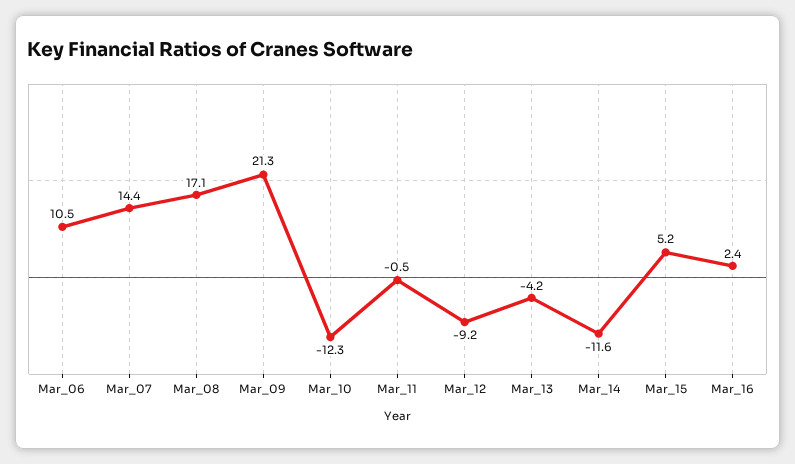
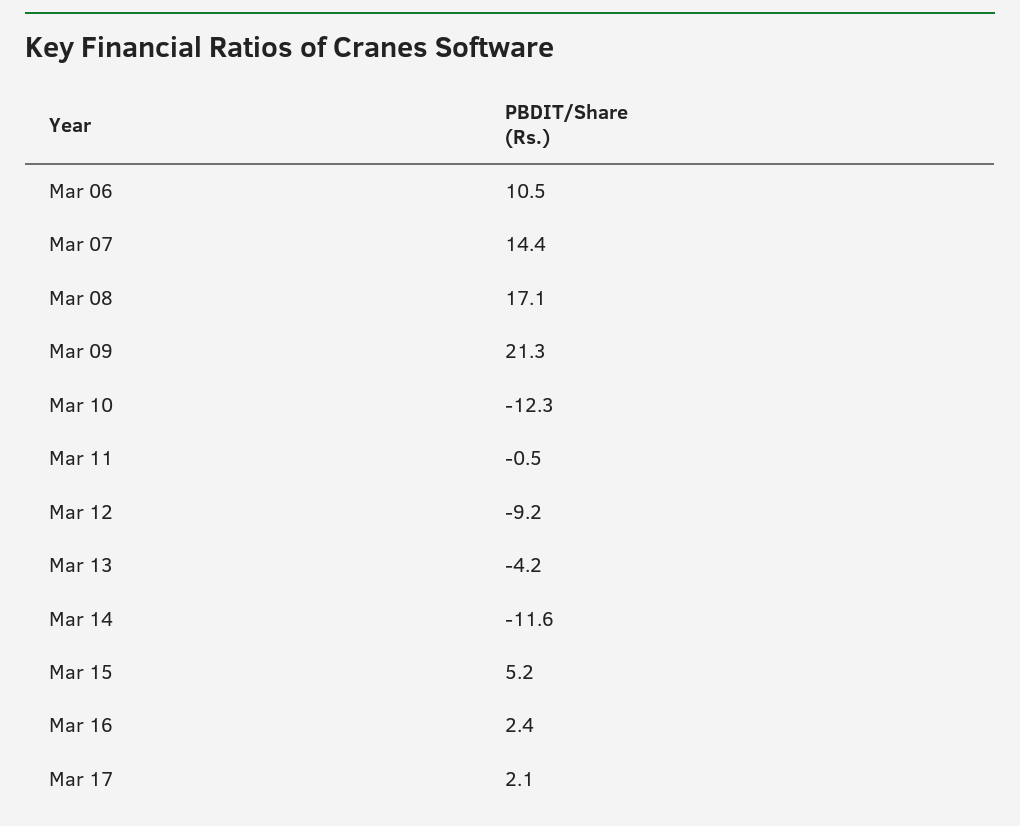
Mar 17: none -> 2.1

